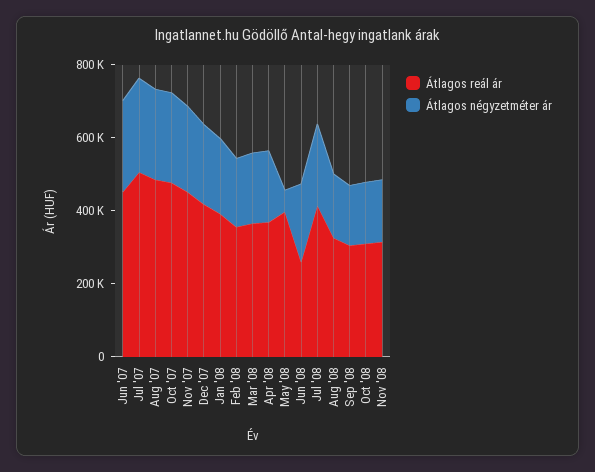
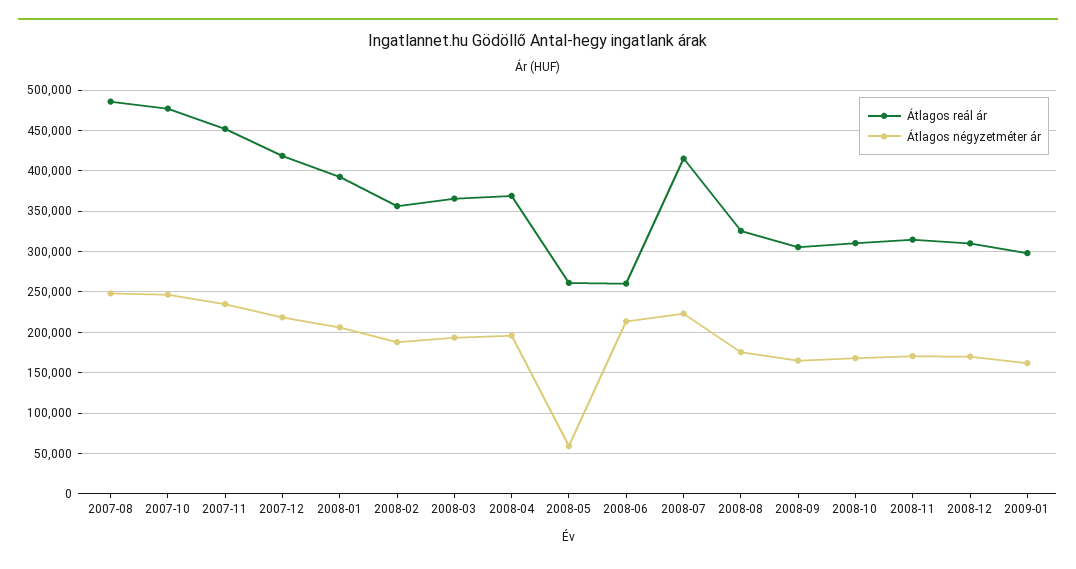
Átlagos reál ár, Jun '07: 450000 -> none
Átlagos négyzetméter ár, Jun '07: 250000 -> none
Átlagos reál ár, Jul '07: 500000 -> none
Átlagos négyzetméter ár, Jul '07: 250000 -> none
Átlagos reál ár, May '08: 400000 -> 260000
Átlagos reál ár, 2008-12: none -> 310000
Átlagos négyzetméter ár, 2008-12: none -> 170000
Átlagos reál ár, 2009-01: none -> 300000
Átlagos négyzetméter ár, 2009-01: none -> 160000

